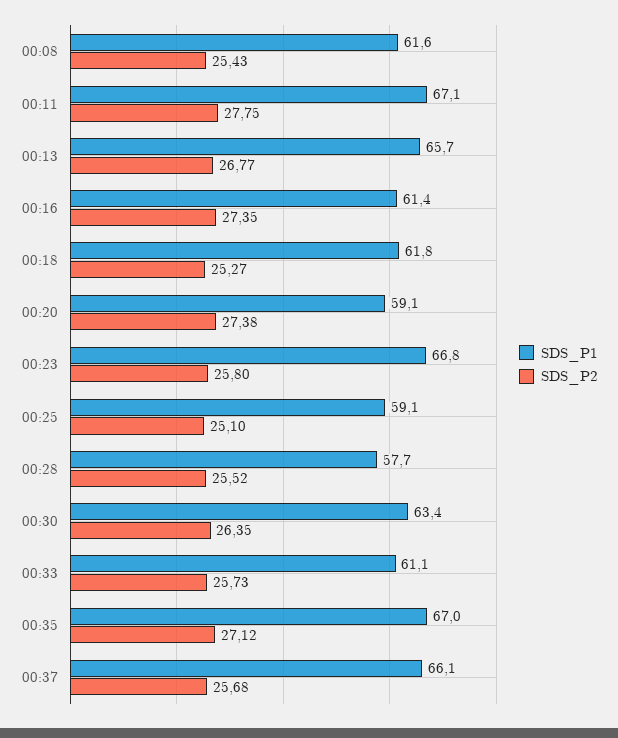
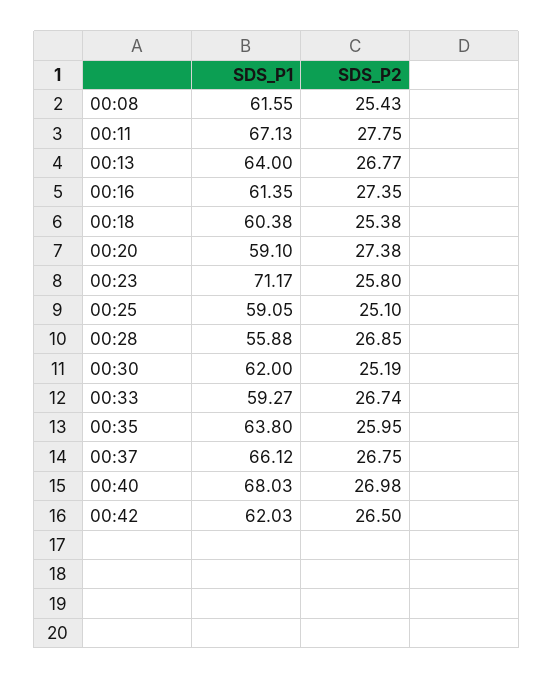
SDS_P1, 00:13: 65.7 -> 64
SDS_P1, 00:18: 61.8 -> 60.38
SDS_P2, 00:18: 25.27 -> 25.38
SDS_P1, 00:23: 66.8 -> 71.17
SDS_P1, 00:28: 57.7 -> 55.88
SDS_P2, 00:28: 25.52 -> 26.85
SDS_P1, 00:30: 63.4 -> 62
SDS_P2, 00:30: 26.35 -> 25.19
SDS_P1, 00:33: 61.1 -> 59.27
SDS_P2, 00:33: 25.73 -> 26.74
SDS_P1, 00:35: 67 -> 63.8
SDS_P2, 00:35: 27.12 -> 25.95
SDS_P2, 00:37: 25.68 -> 26.75
SDS_P1, 00:40: none -> 68.03
SDS_P2, 00:40: none -> 26.98
SDS_P1, 00:42: none -> 62.03
SDS_P2, 00:42: none -> 26.5

